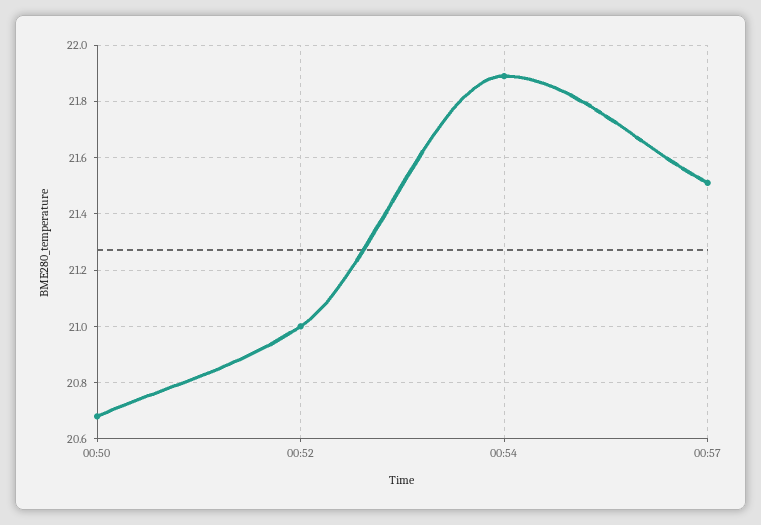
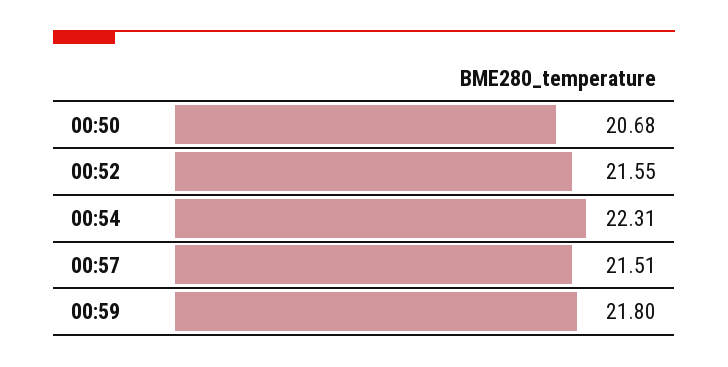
00:52: 21 -> 21.55
00:54: 21.9 -> 22.31
00:59: none -> 21.8

